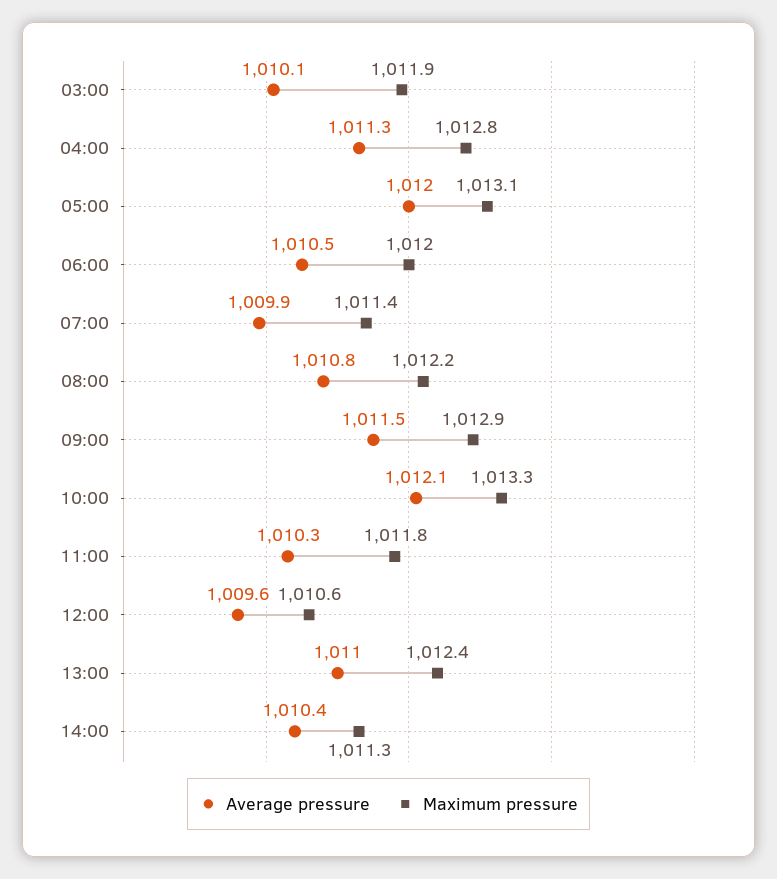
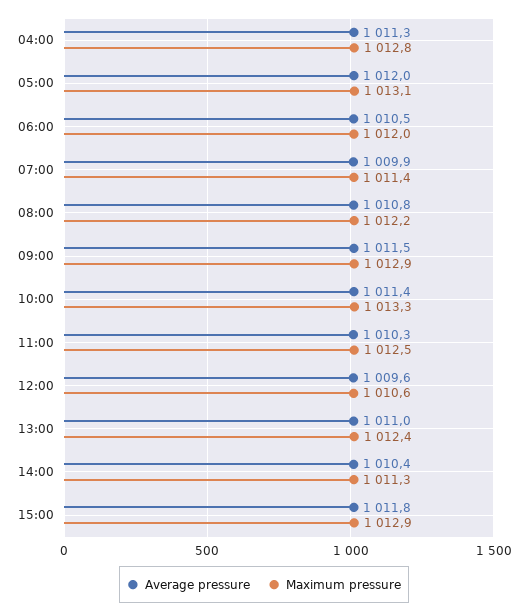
Average pressure, 03:00: 1010.1 -> none
Maximum pressure, 03:00: 1011.9 -> none
Average pressure, 10:00: 1012.1 -> 1011.4
Maximum pressure, 11:00: 1011.8 -> 1012.5
Average pressure, 15:00: none -> 1011.8
Maximum pressure, 15:00: none -> 1012.9

